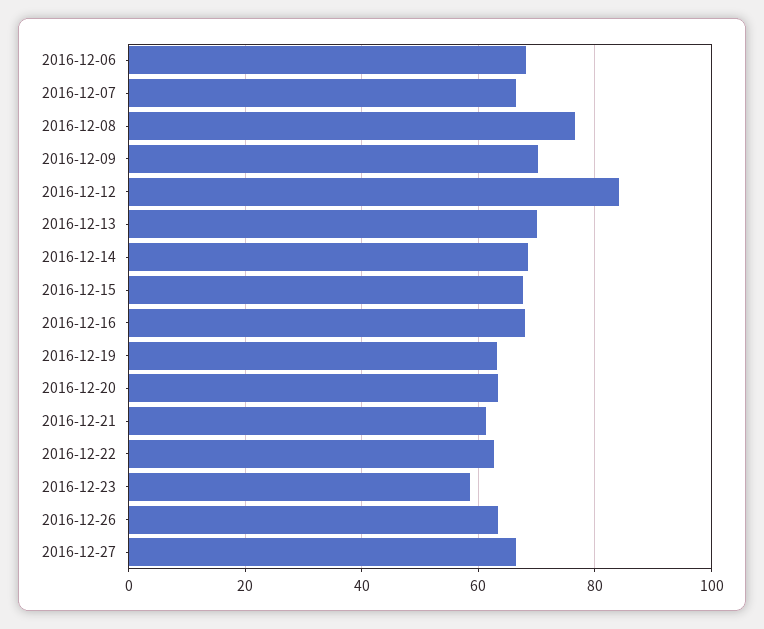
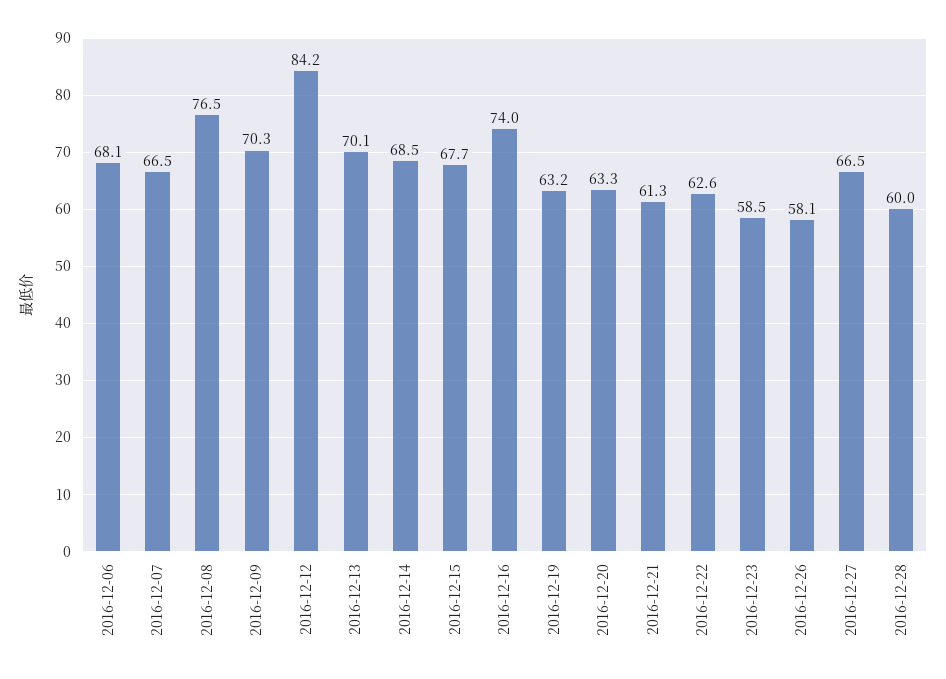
2016-12-16: 68 -> 74
2016-12-26: 64 -> 58.1
2016-12-28: none -> 60

